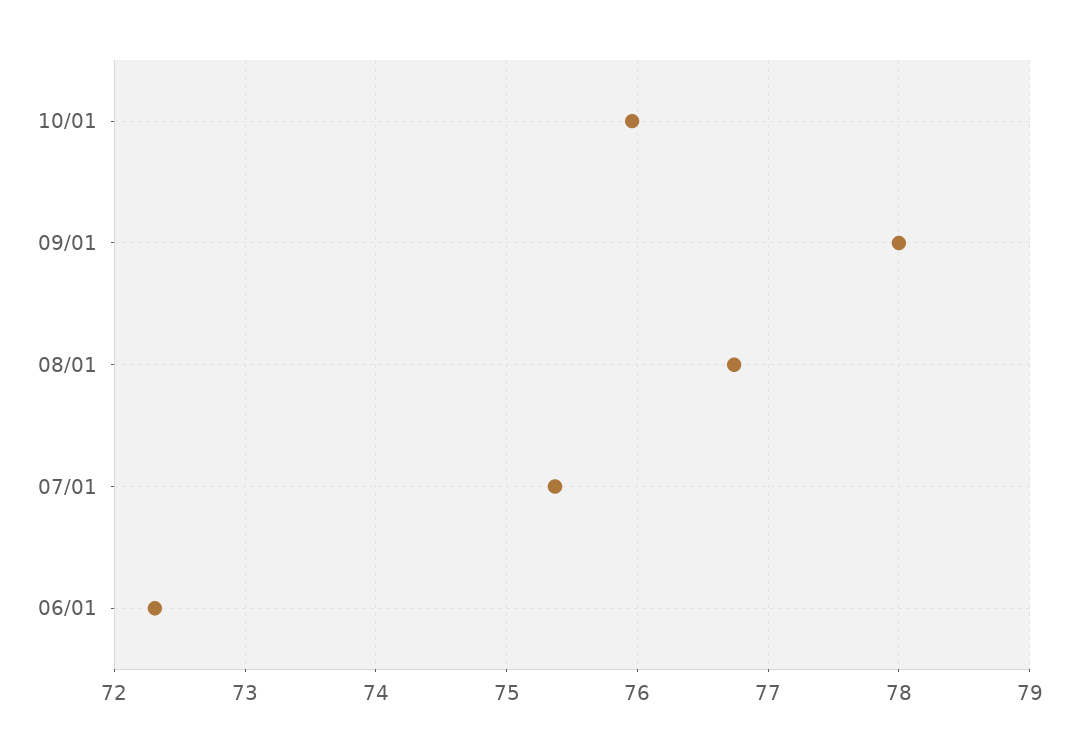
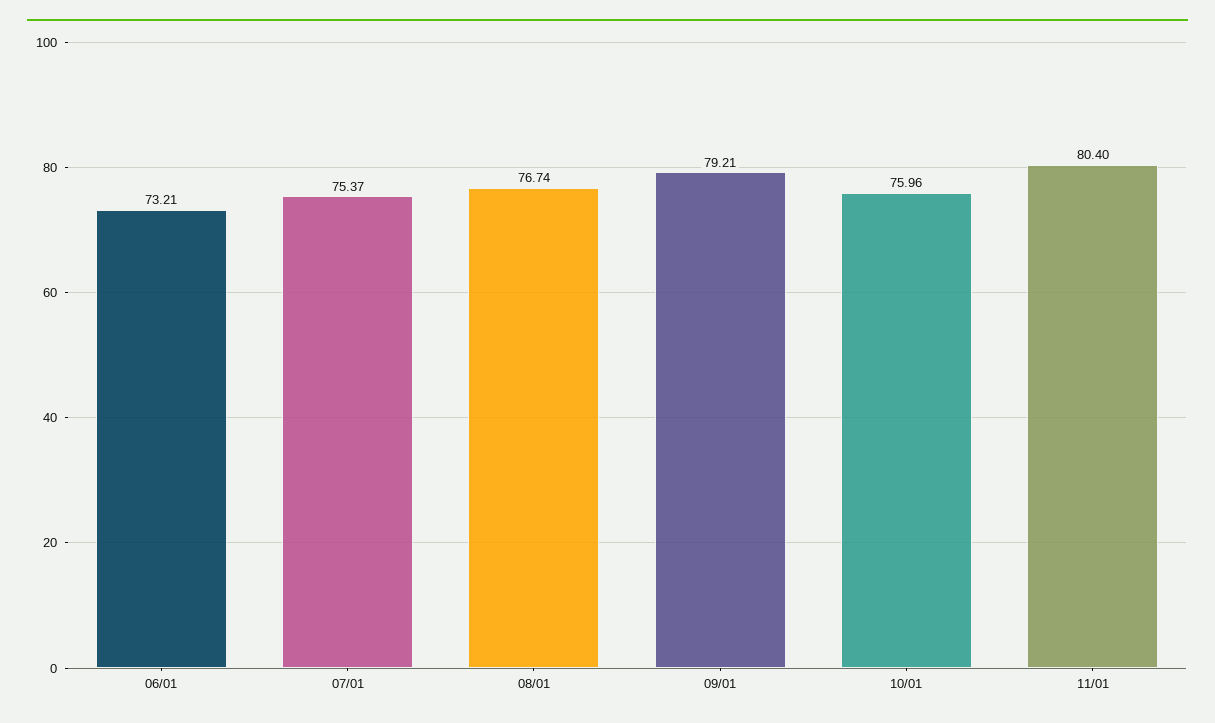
09/01: 78 -> 79.21
06/01: 72.3 -> 73.21
11/01: none -> 80.4

